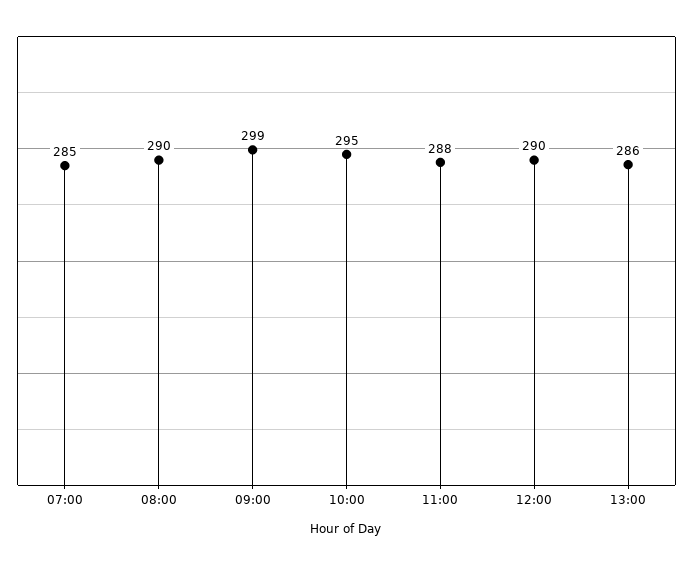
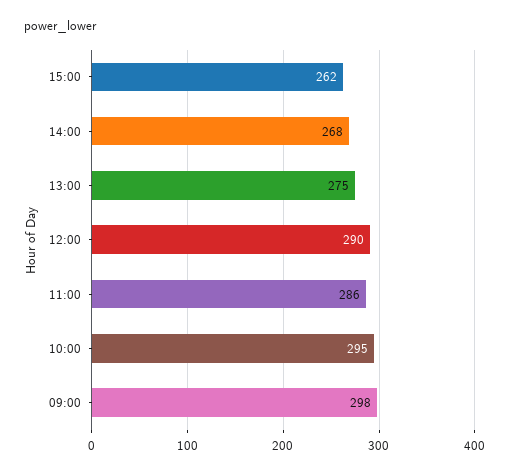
07:00: 285 -> none
08:00: 290 -> none
09:00: 299 -> 298
11:00: 288 -> 286
13:00: 286 -> 275
15:00: none -> 262
14:00: none -> 268

